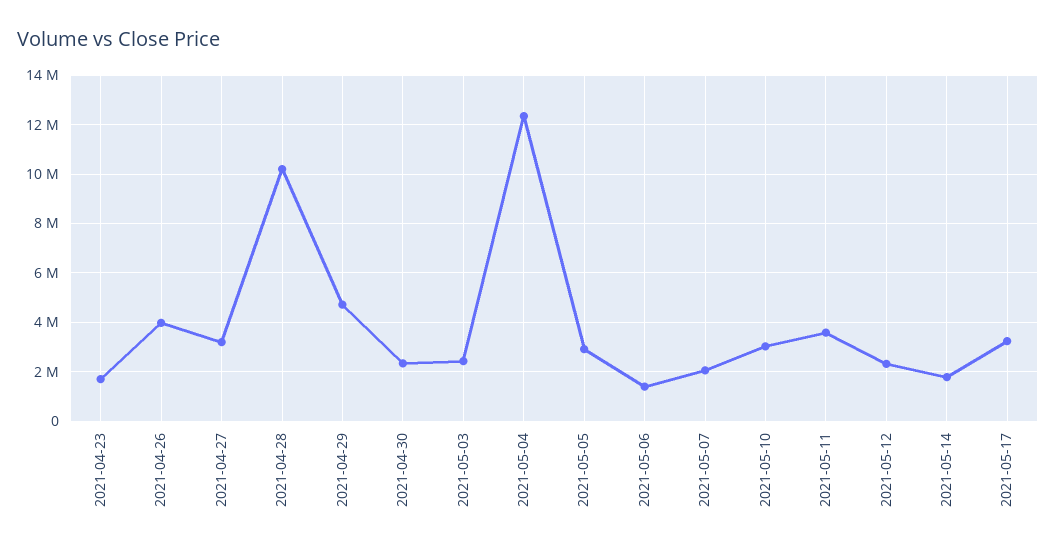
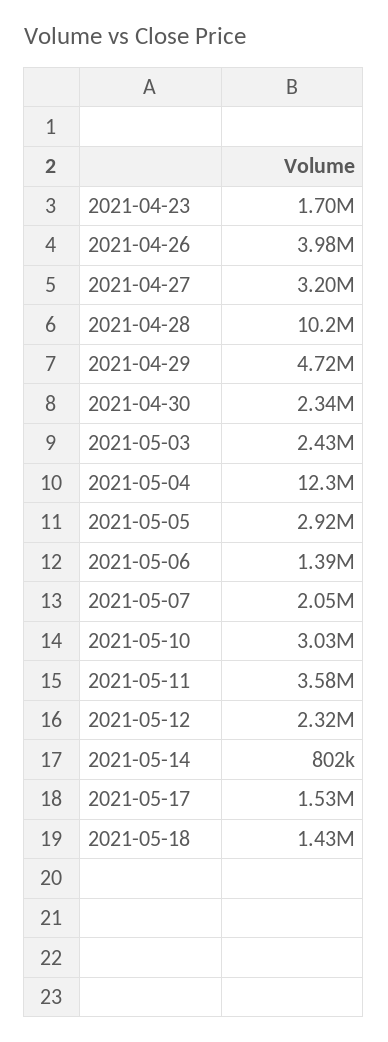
2021-05-14: 1750000 -> 802000
2021-05-17: 3250000 -> 1530000
2021-05-18: none -> 1430000

